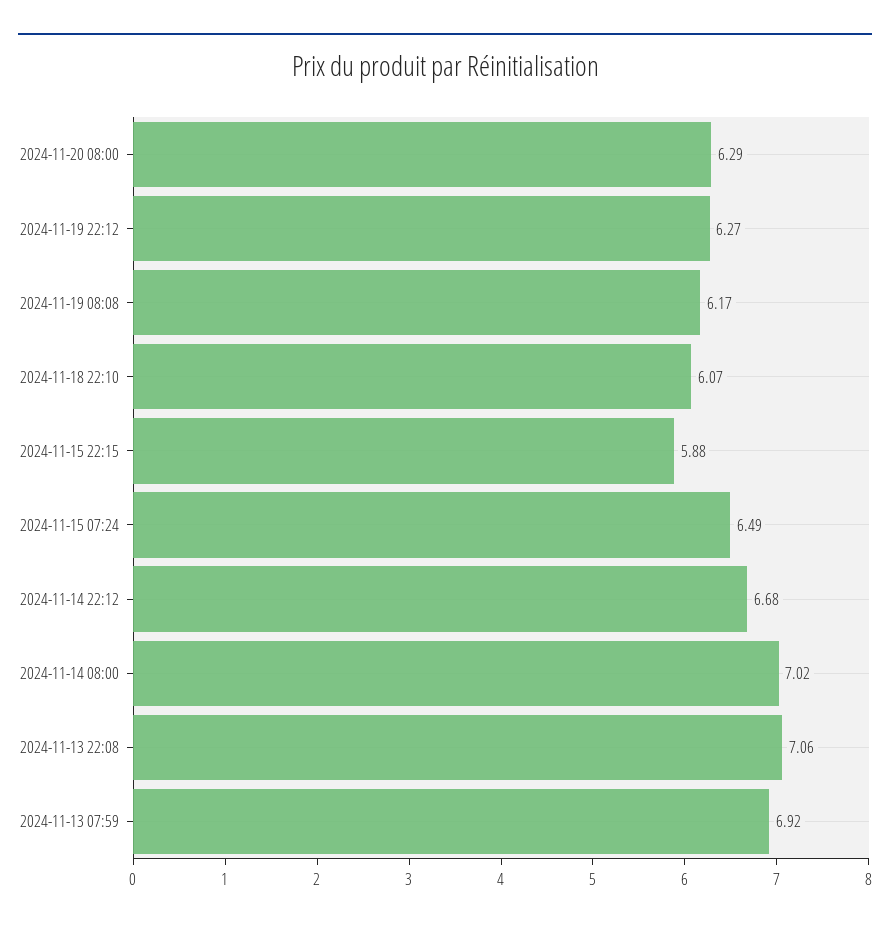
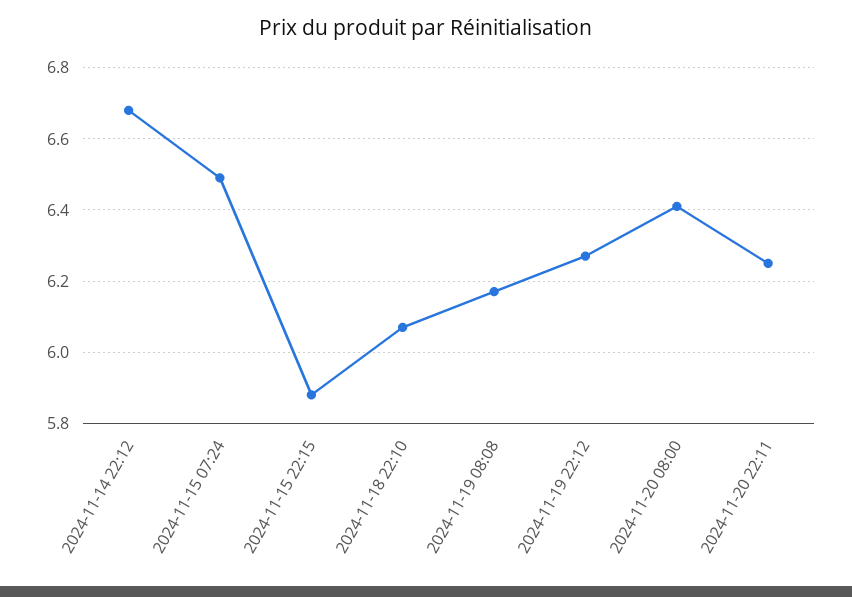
2024-11-20 08:00: 6.29 -> 6.4
2024-11-14 08:00: 7.02 -> none
2024-11-13 22:08: 7.06 -> none
2024-11-13 07:59: 6.92 -> none
2024-11-20 22:11: none -> 6.25

